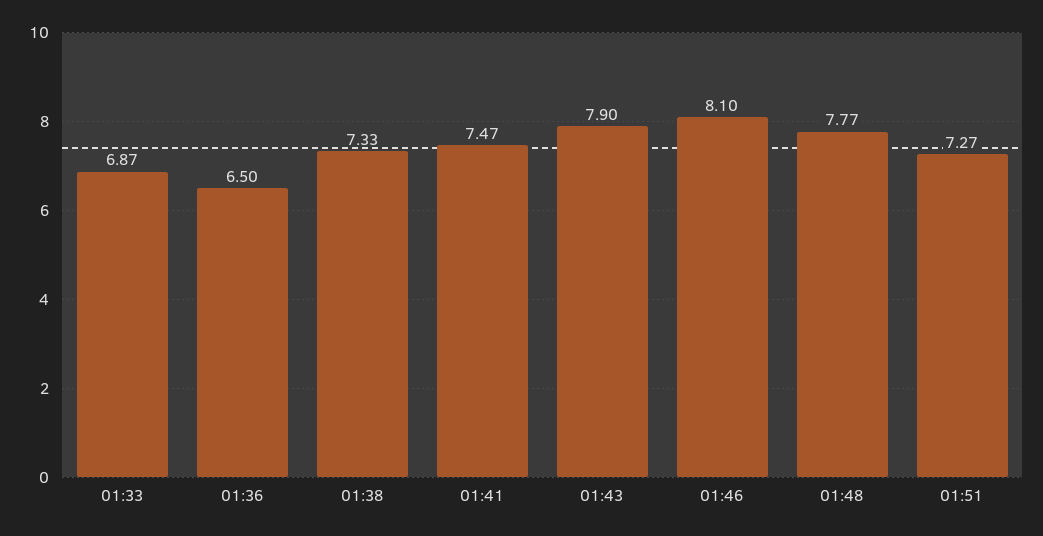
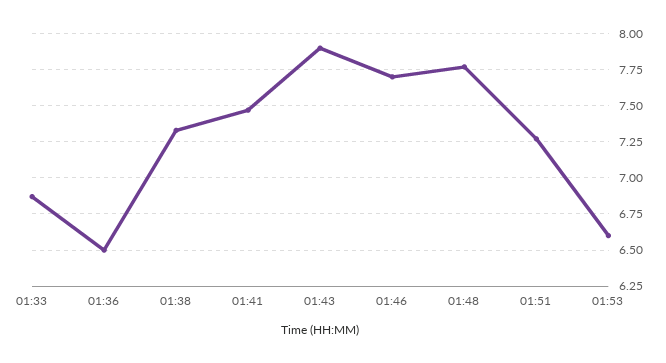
01:46: 8.1 -> 7.7
01:53: none -> 6.6

